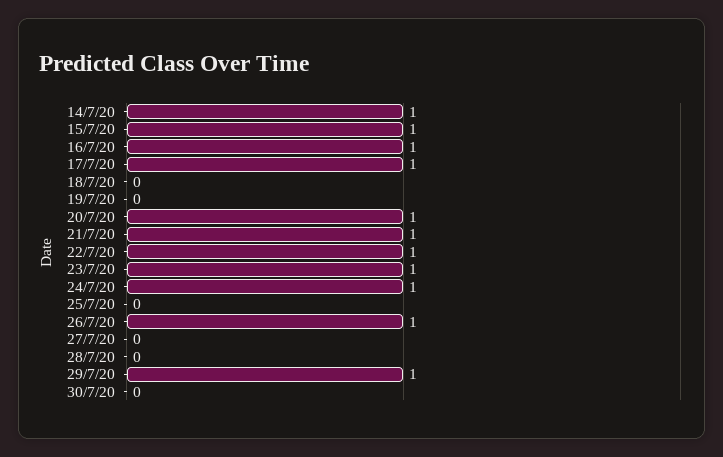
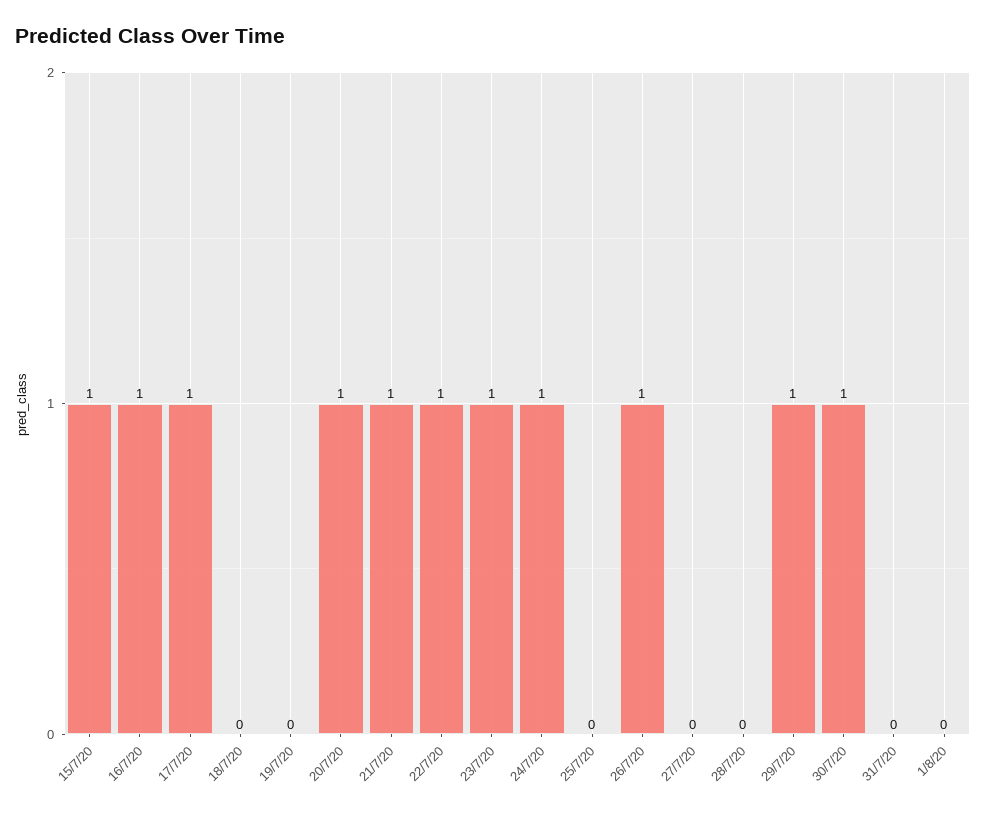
14/7/20: 1 -> none
30/7/20: 0 -> 1
31/7/20: none -> 0
1/8/20: none -> 0

